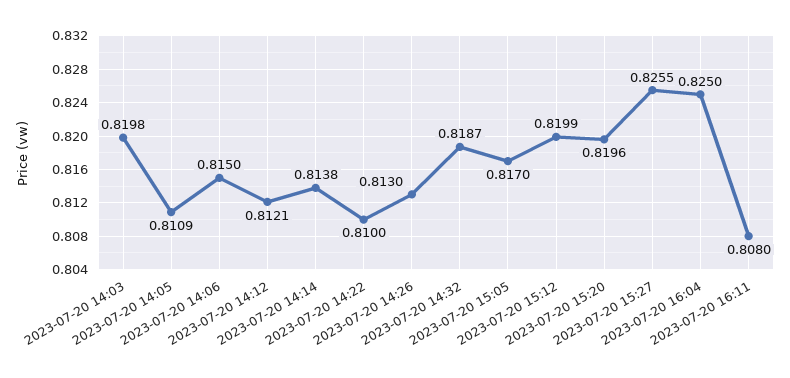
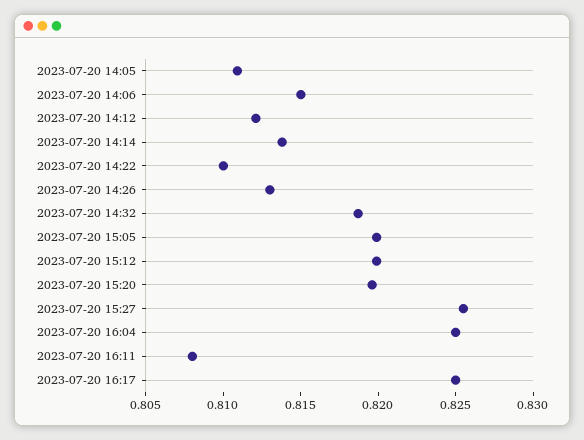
2023-07-20 14:03: 0.8198 -> none
2023-07-20 15:05: 0.817 -> 0.82
2023-07-20 16:17: none -> 0.825

